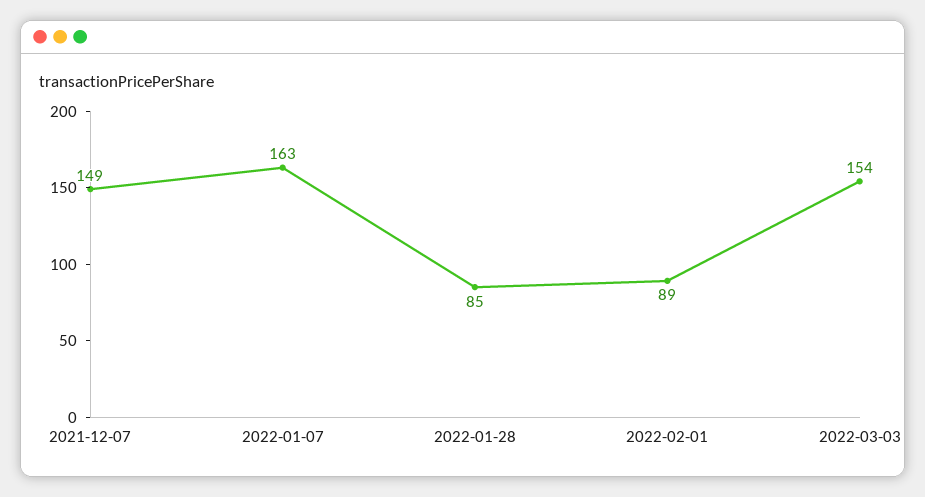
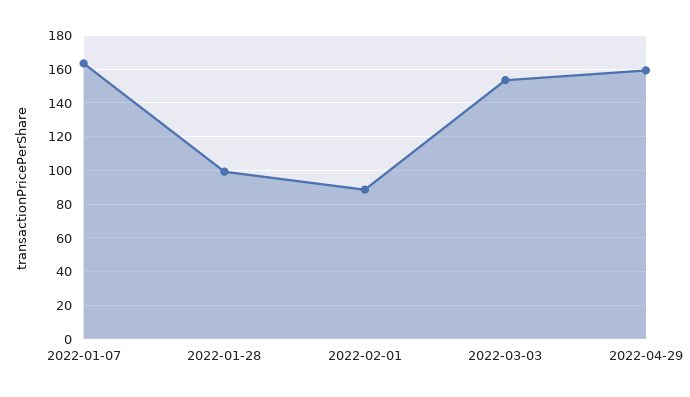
2021-12-07: 149 -> none
2022-01-28: 85 -> 100
2022-04-29: none -> 160

